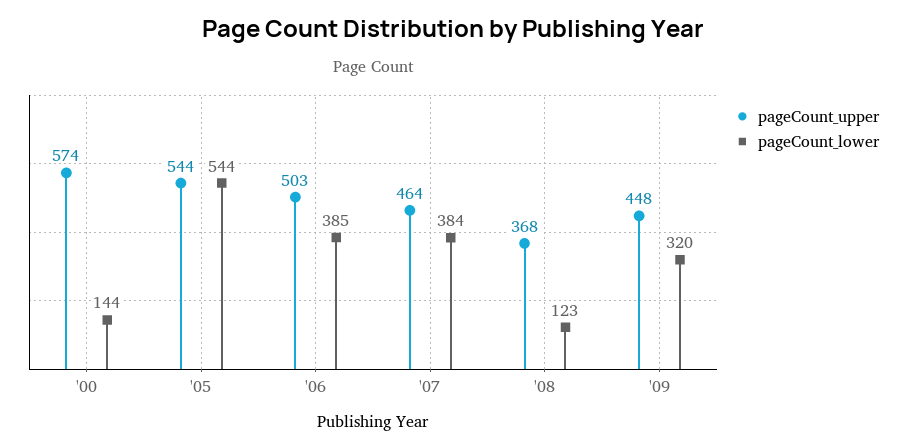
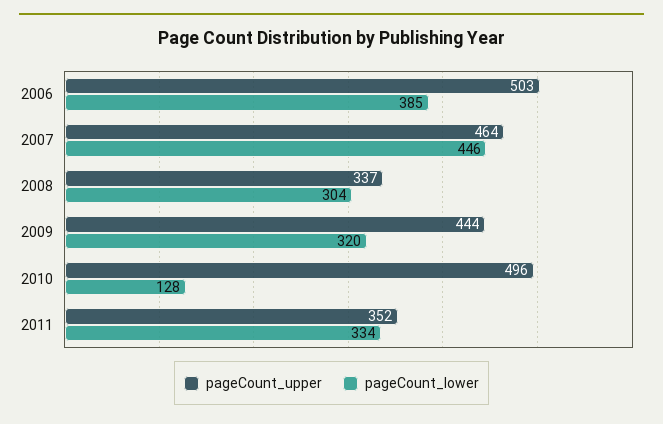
pageCount_upper, '00: 574 -> none
pageCount_lower, '00: 144 -> none
pageCount_upper, '05: 544 -> none
pageCount_lower, '05: 544 -> none
pageCount_lower, '07: 384 -> 446
pageCount_upper, '08: 368 -> 337
pageCount_lower, '08: 123 -> 304
pageCount_upper, '09: 448 -> 444
pageCount_upper, 2010: none -> 496
pageCount_lower, 2010: none -> 128
pageCount_upper, 2011: none -> 352
pageCount_lower, 2011: none -> 334

